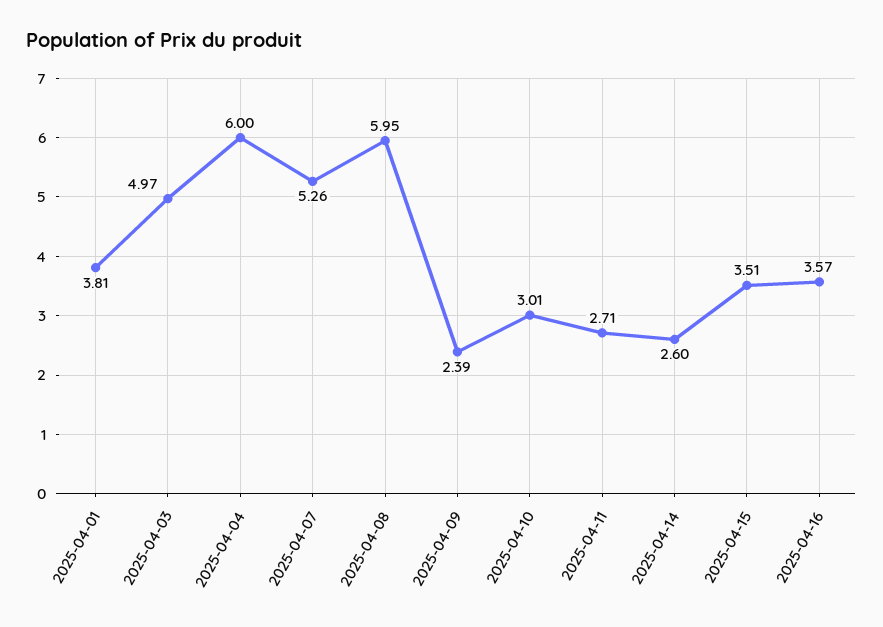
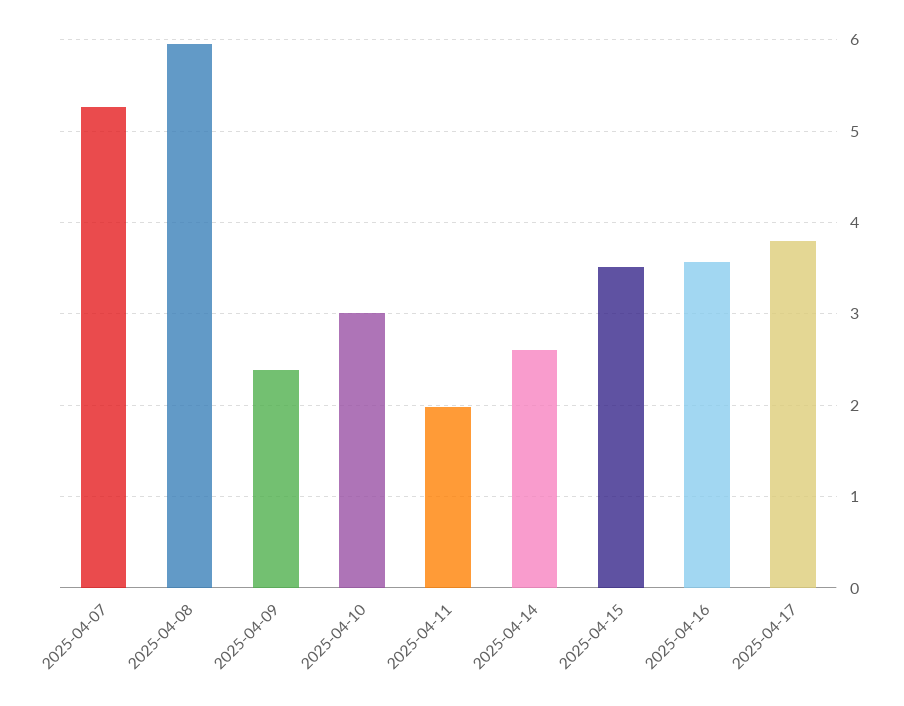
2025-04-01: 3.81 -> none
2025-04-03: 4.97 -> none
2025-04-04: 6 -> none
2025-04-11: 2.71 -> 2
2025-04-17: none -> 3.8

